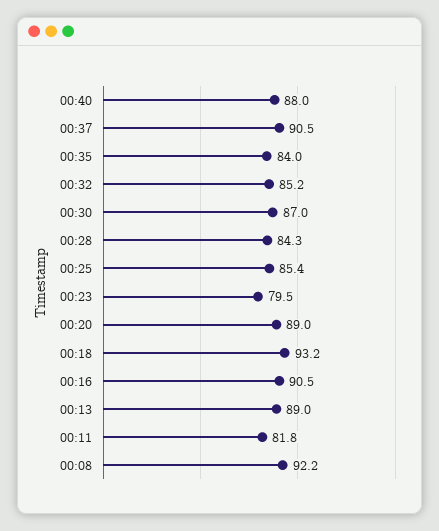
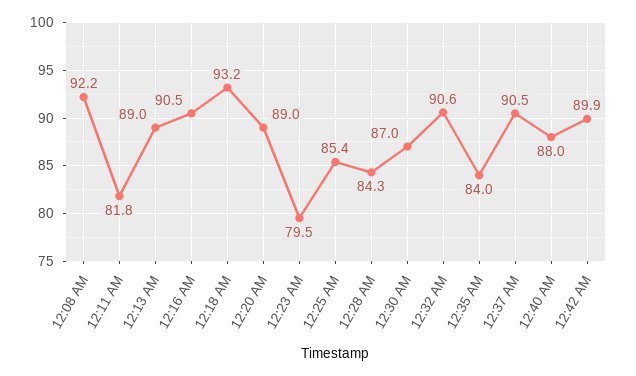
00:32: 85.2 -> 90.6
12:42 AM: none -> 89.9

